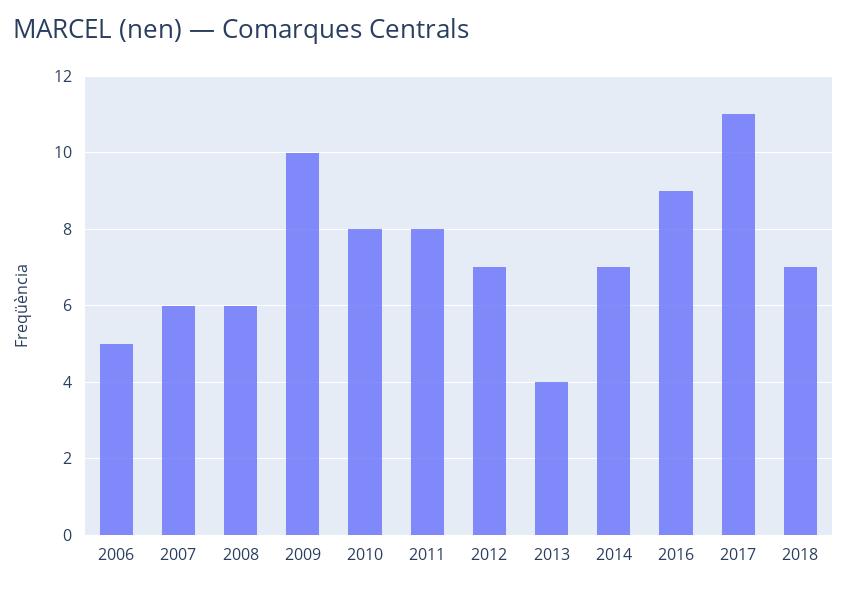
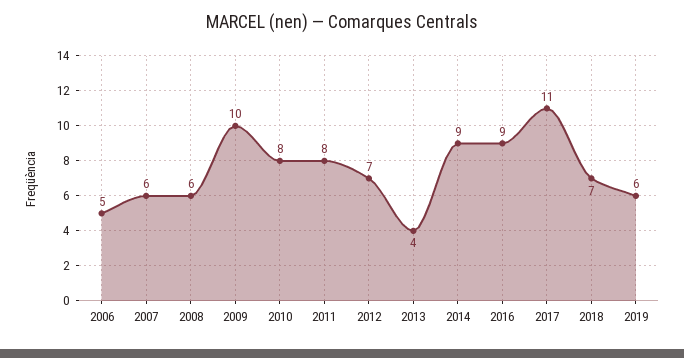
2014: 7 -> 9
2019: none -> 6

